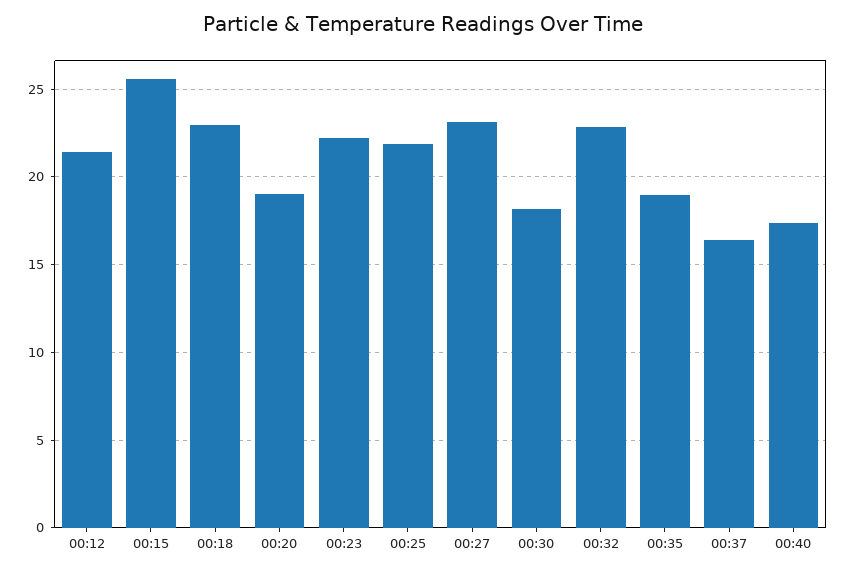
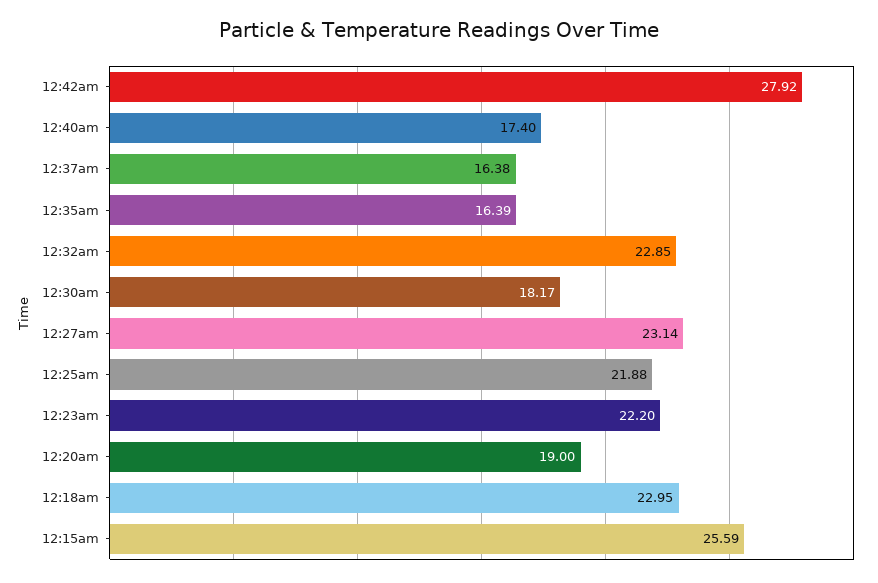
00:12: 21.5 -> none
00:35: 19 -> 16.39
12:42am: none -> 27.92

